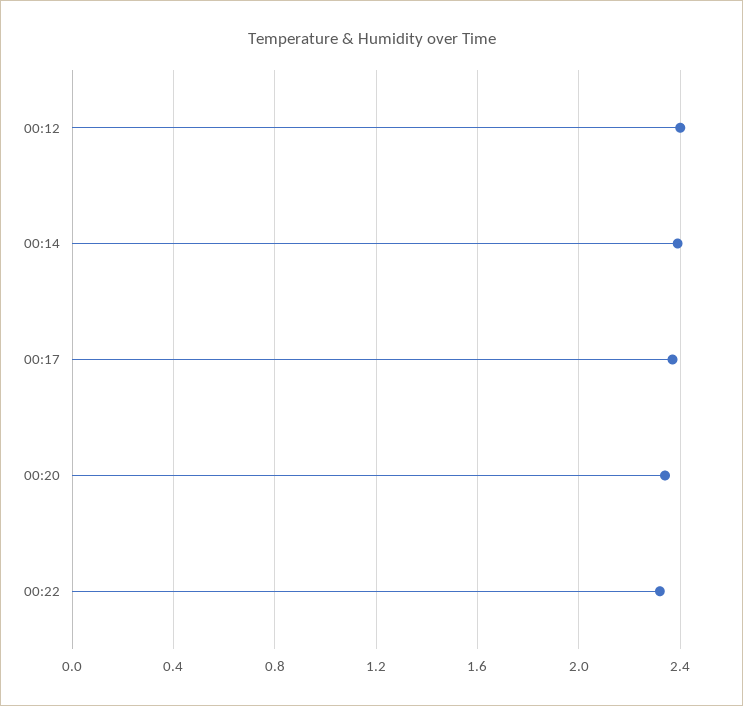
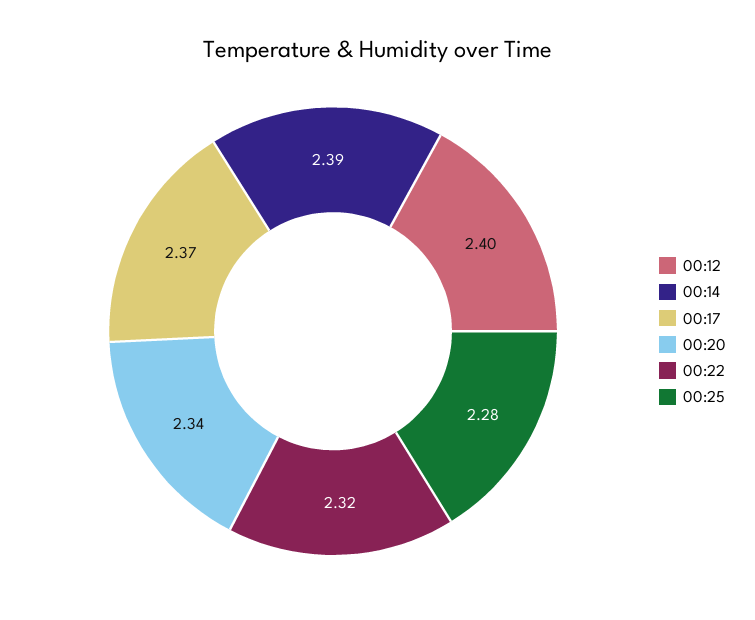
00:25: none -> 2.28

